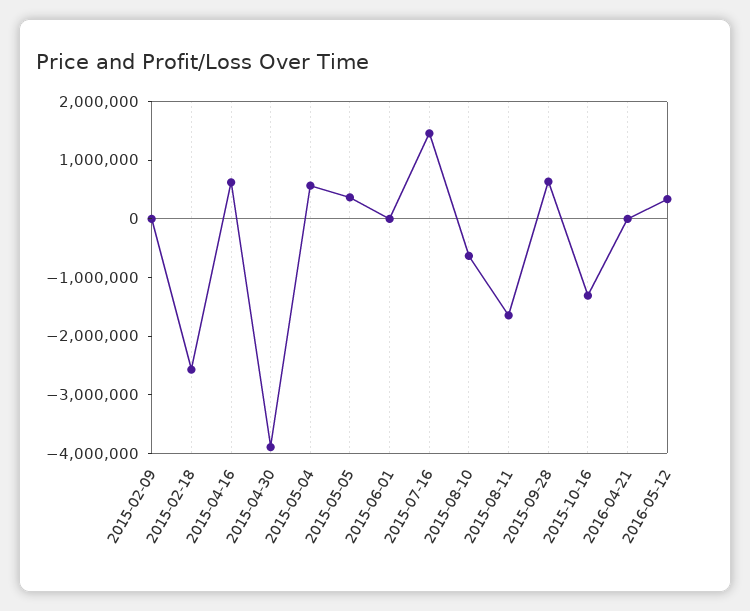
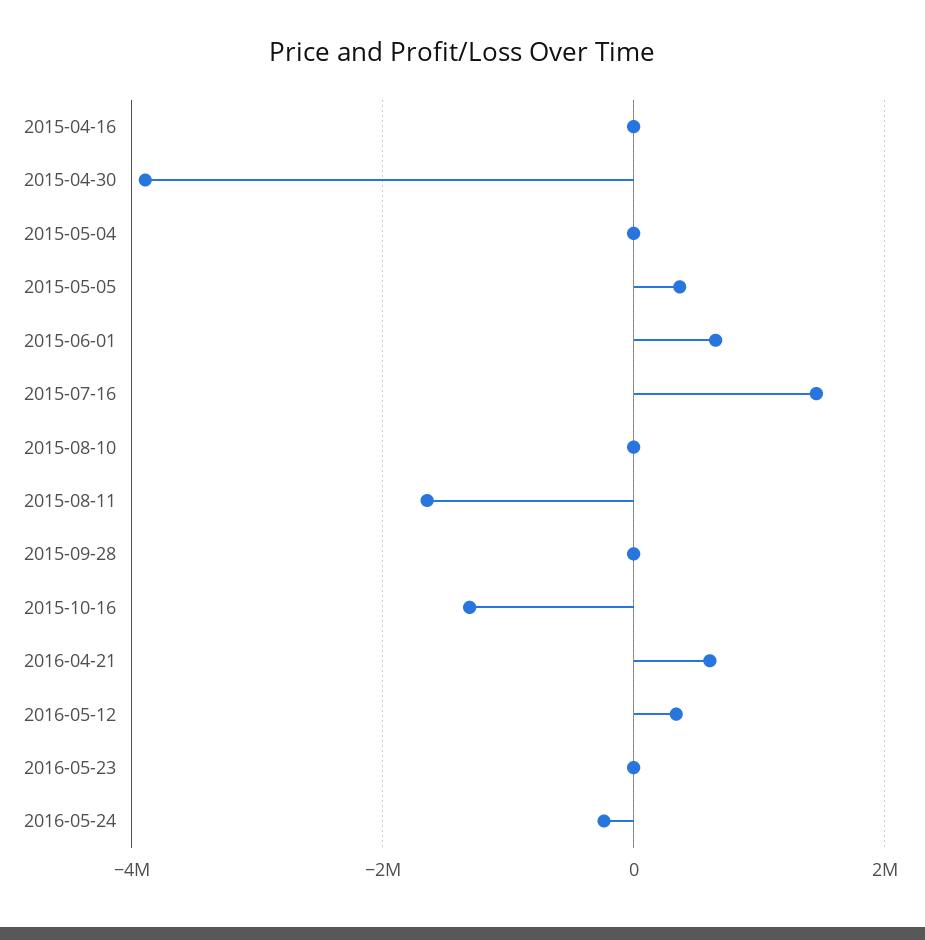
2015-02-09: 0 -> none
2015-02-18: -2600000 -> none
2015-04-16: 600000 -> 0
2015-05-04: 600000 -> 0
2015-06-01: 0 -> 600000
2015-08-10: -600000 -> 0
2015-09-28: 600000 -> 0
2016-04-21: 0 -> 600000
2016-05-23: none -> 0
2016-05-24: none -> -200000

